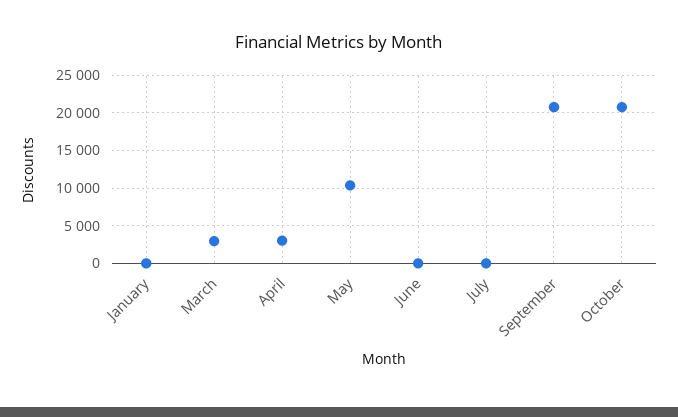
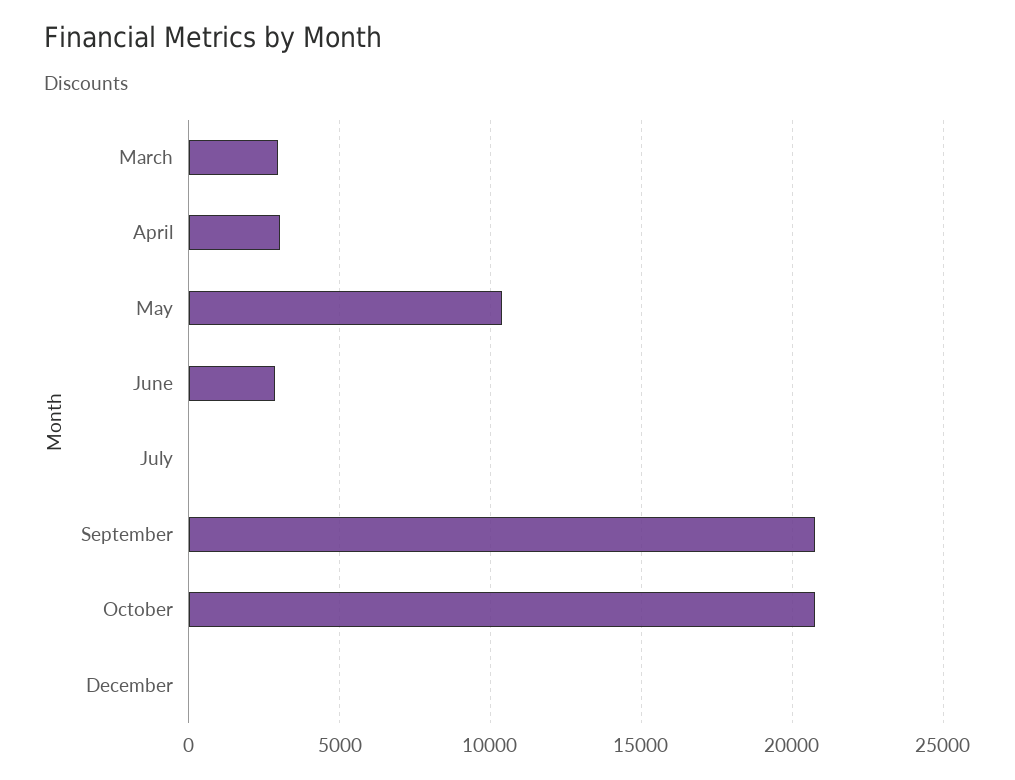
January: 0 -> none
June: 0 -> 3000
December: none -> 0

